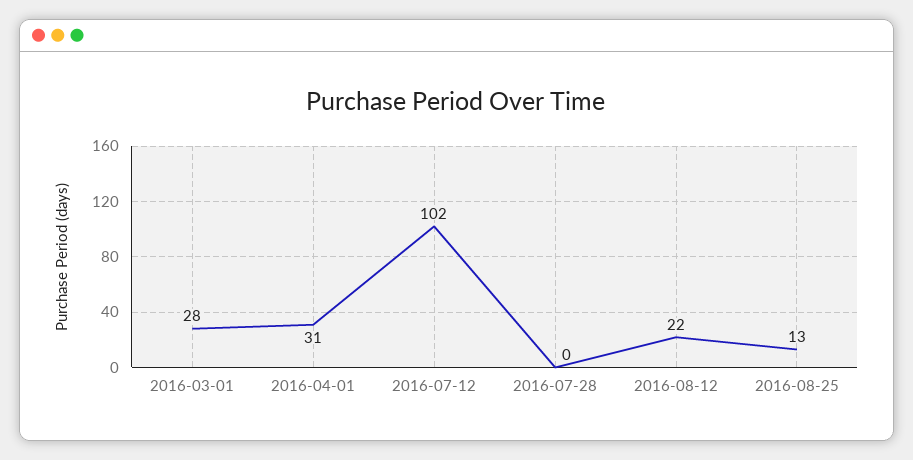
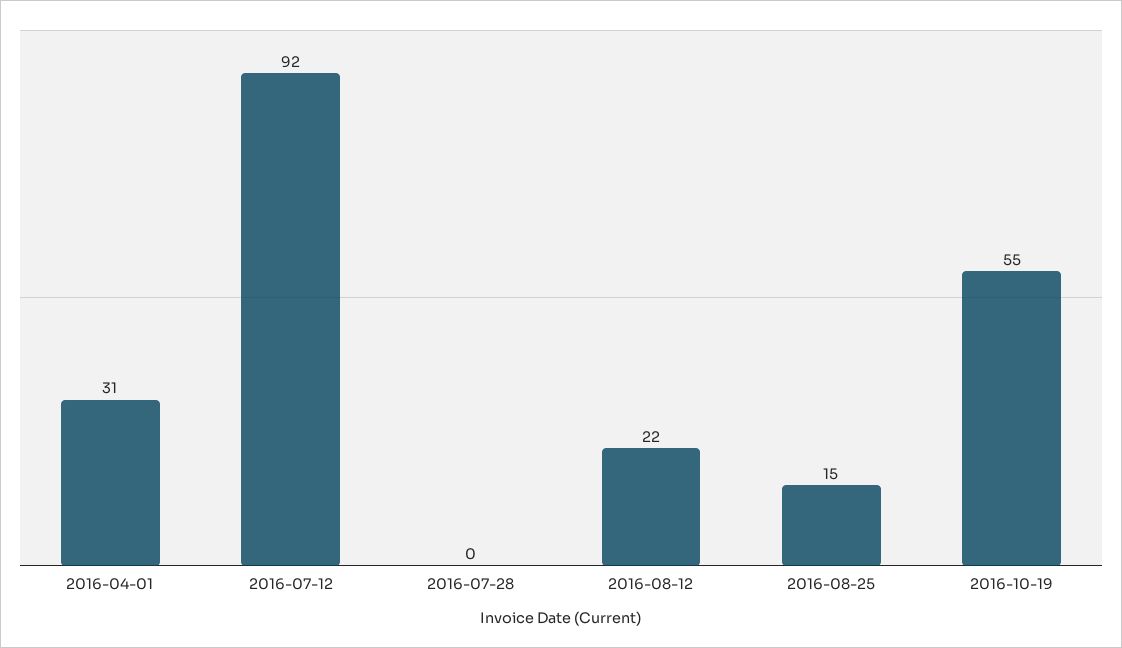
2016-03-01: 28 -> none
2016-07-12: 102 -> 92
2016-08-25: 13 -> 15
2016-10-19: none -> 55

